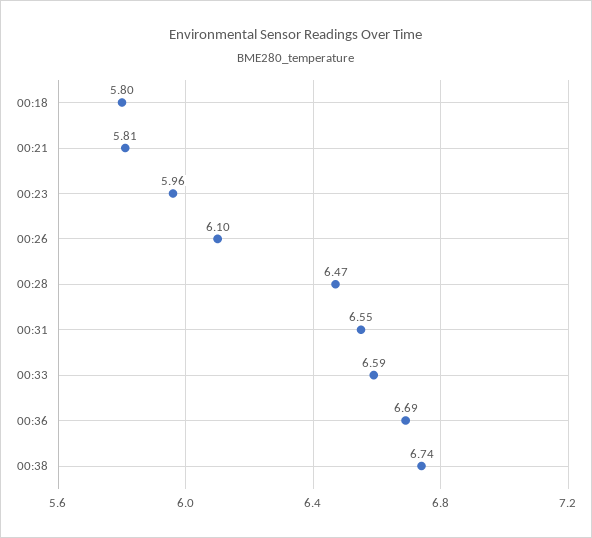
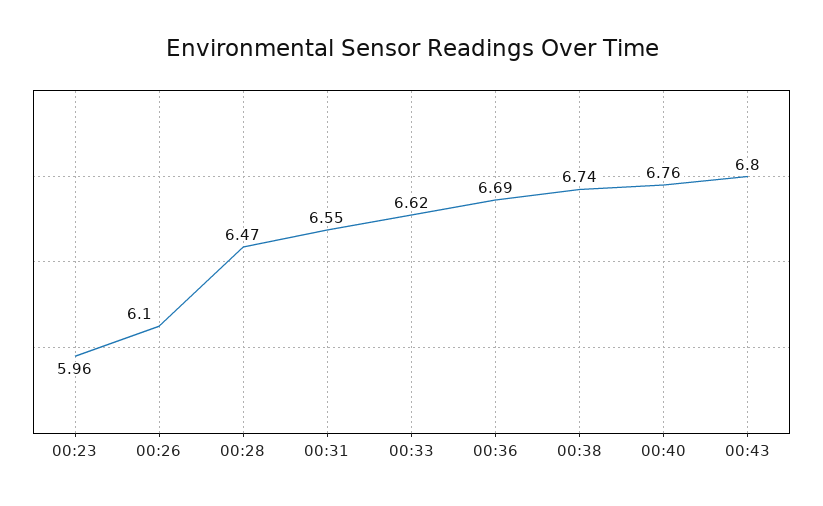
00:18: 5.8 -> none
00:21: 5.81 -> none
00:33: 6.59 -> 6.62
00:40: none -> 6.76
00:43: none -> 6.8

